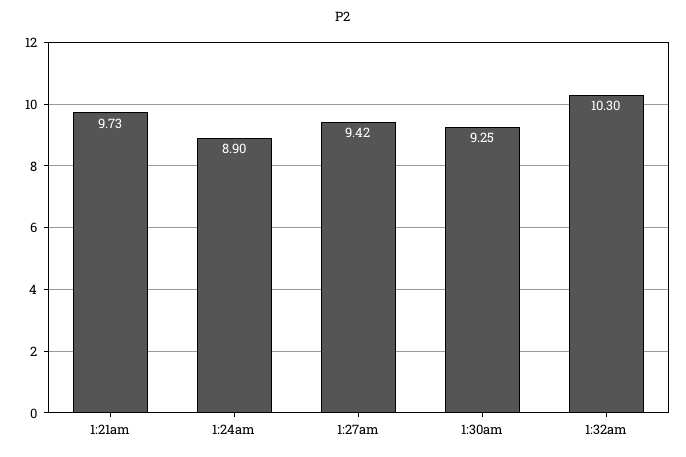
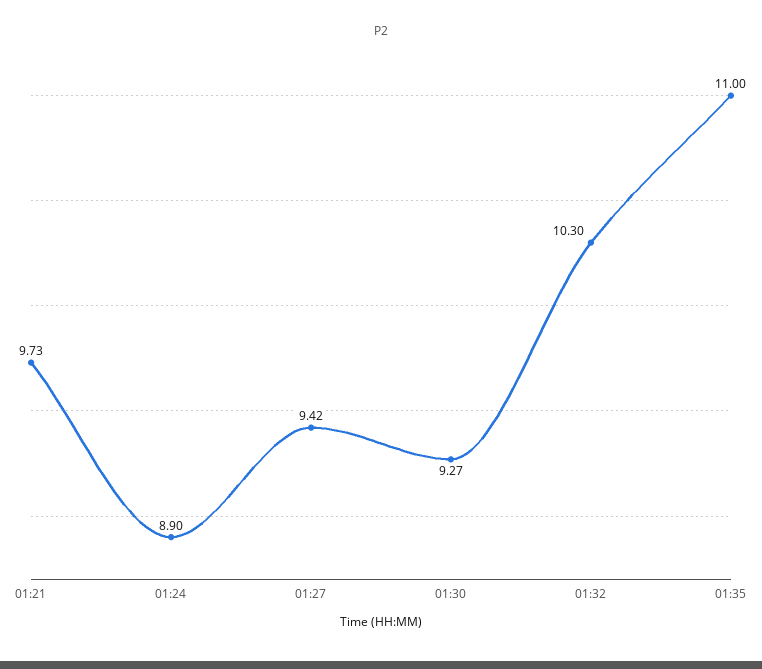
1:30am: 9.25 -> 9.27
01:35: none -> 11

